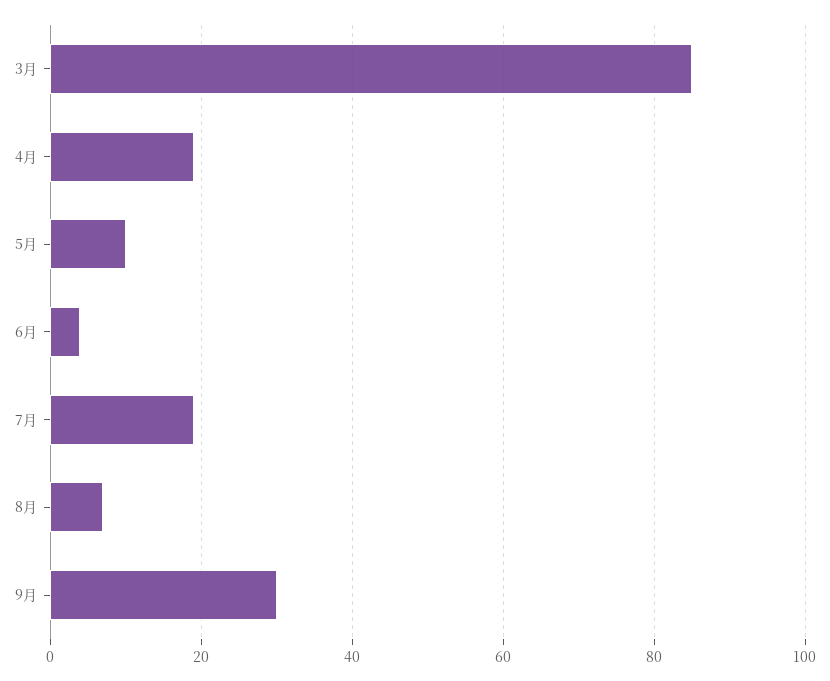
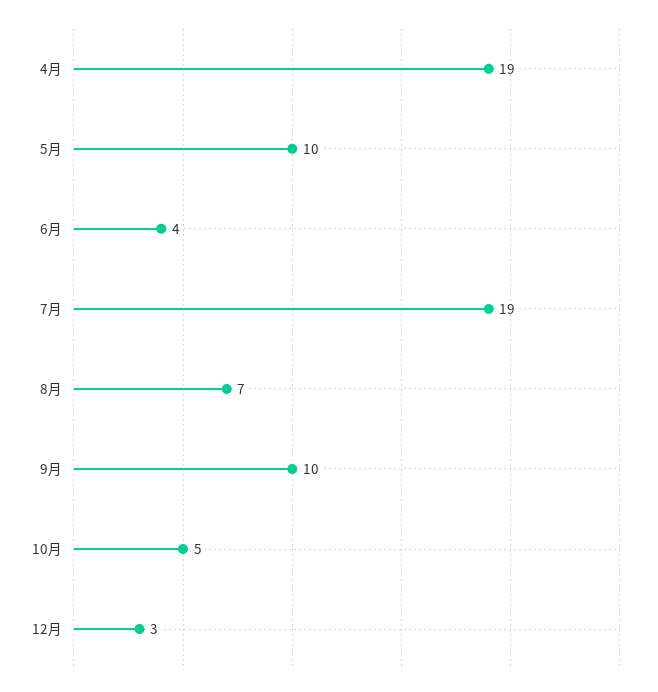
3月: 85 -> none
9月: 30 -> 10
10月: none -> 5
12月: none -> 3

